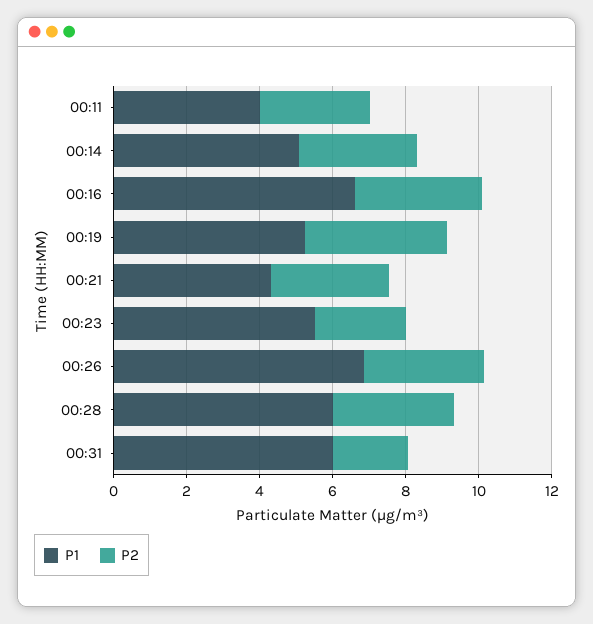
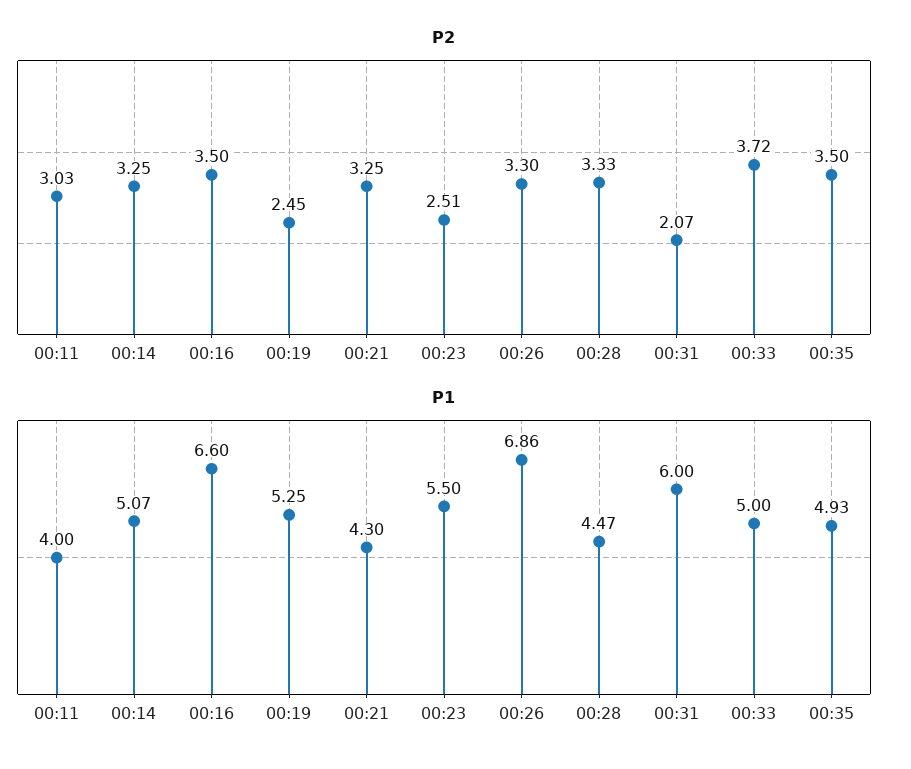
P2, 00:19: 4 -> 2.45
P1, 00:28: 6 -> 4.47
P2, 00:33: none -> 3.72
P2, 00:35: none -> 3.5
P1, 00:33: none -> 5
P1, 00:35: none -> 4.93

